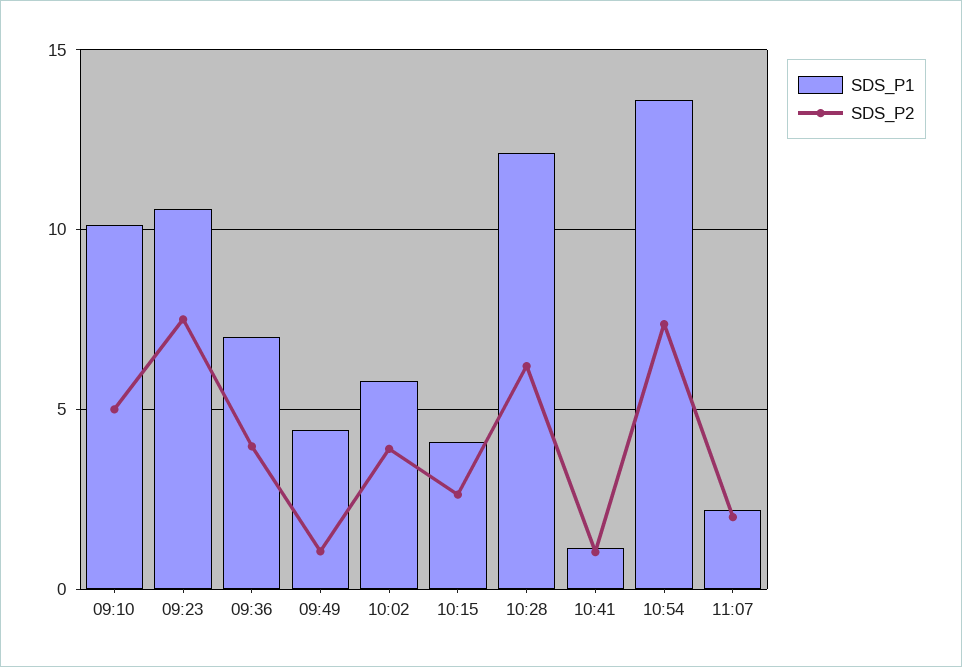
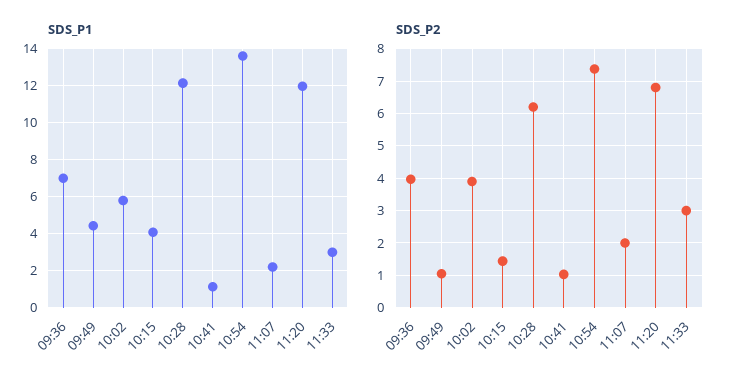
SDS_P1, 09:10: 10 -> none
SDS_P2, 09:10: 5 -> none
SDS_P1, 09:23: 10.5 -> none
SDS_P2, 09:23: 7.5 -> none
SDS_P2, 10:15: 2.5 -> 1.4
SDS_P1, 11:20: none -> 12
SDS_P1, 11:33: none -> 3
SDS_P2, 11:20: none -> 6.8
SDS_P2, 11:33: none -> 3

